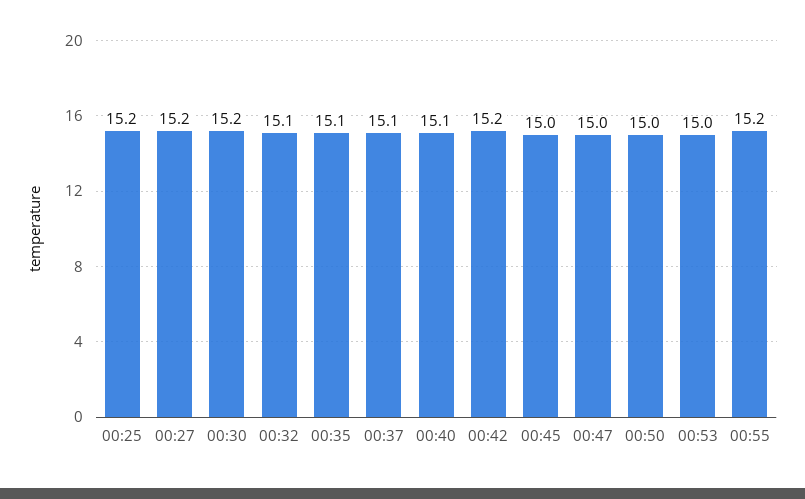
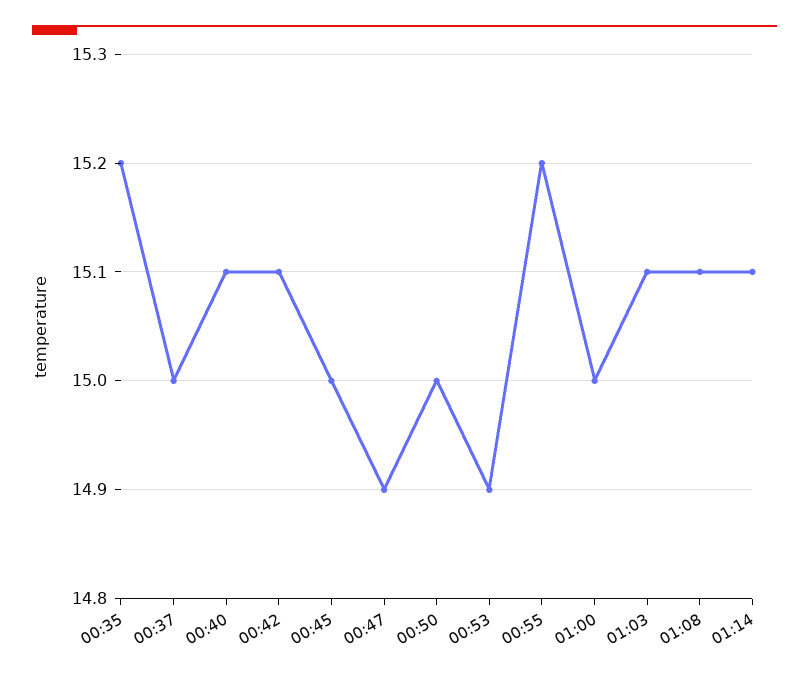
00:25: 15.2 -> none
00:27: 15.2 -> none
00:30: 15.2 -> none
00:32: 15.1 -> none
00:35: 15.1 -> 15.2
00:37: 15.1 -> 15
00:42: 15.2 -> 15.1
00:47: 15 -> 14.9
00:53: 15 -> 14.9
01:00: none -> 15
01:03: none -> 15.1
01:08: none -> 15.1
01:14: none -> 15.1

